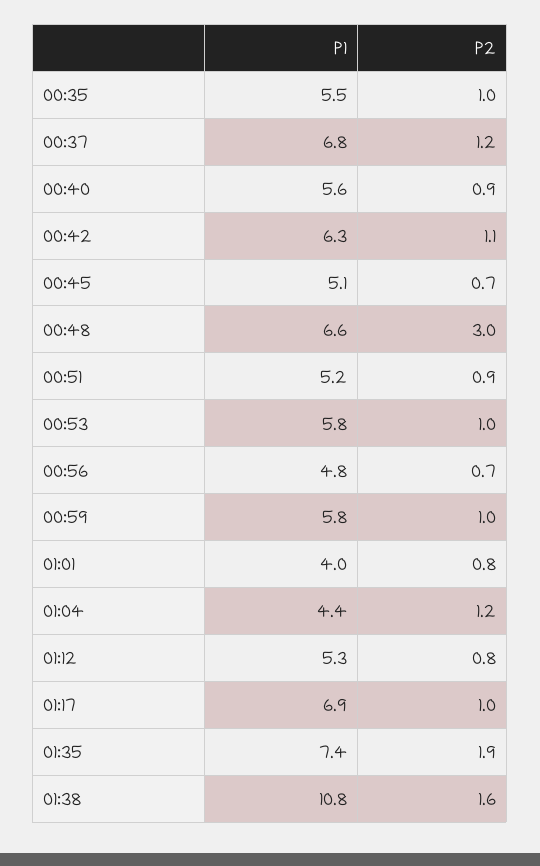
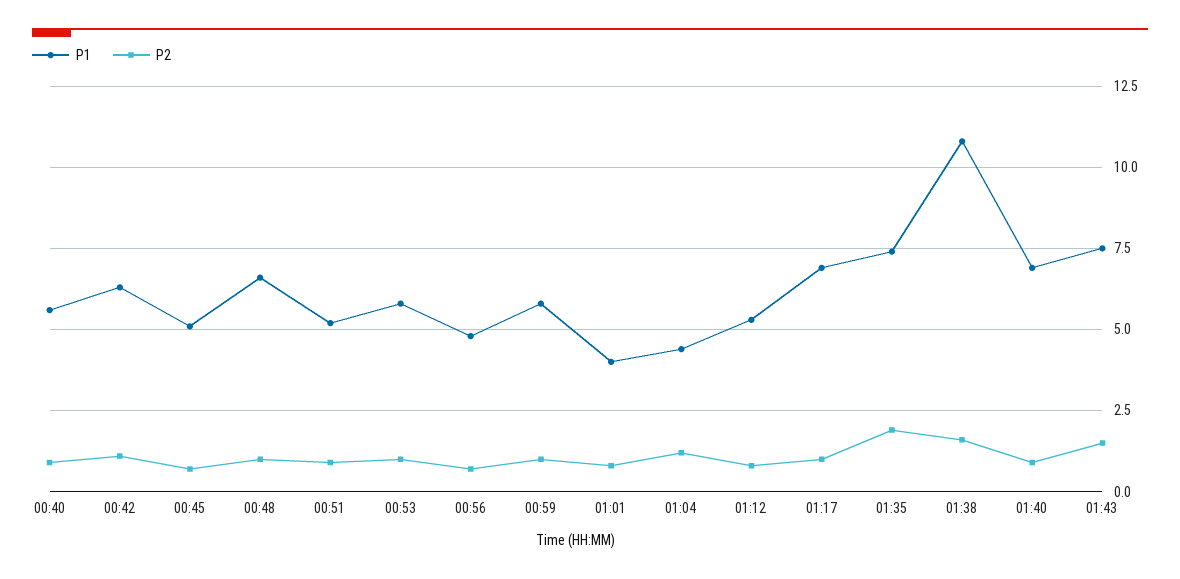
P1, 00:35: 5.5 -> none
P2, 00:35: 1 -> none
P1, 00:37: 6.8 -> none
P2, 00:37: 1.2 -> none
P2, 00:48: 3 -> 1
P1, 01:40: none -> 7
P2, 01:40: none -> 1
P1, 01:43: none -> 7.5
P2, 01:43: none -> 1.5

